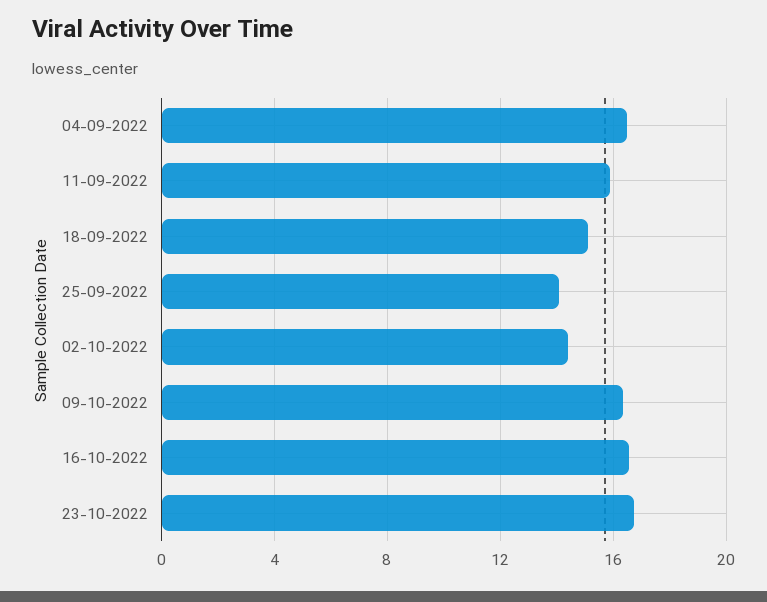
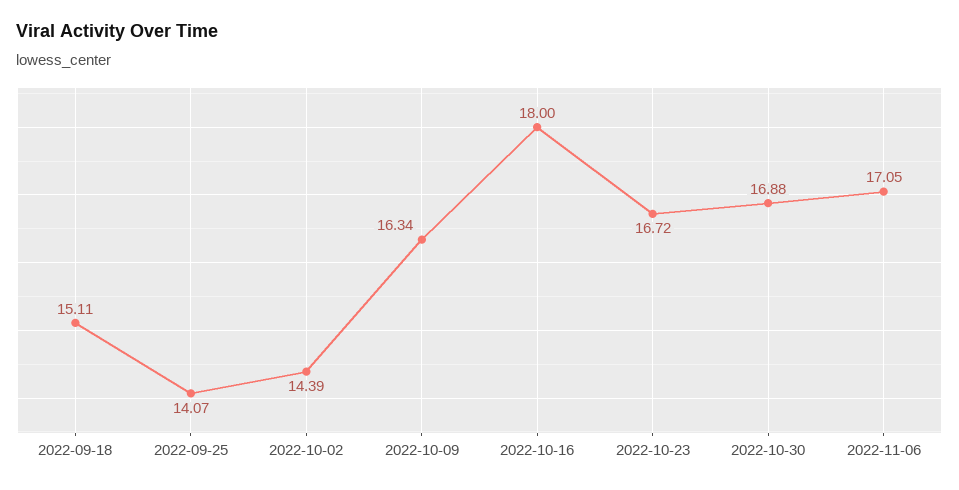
04-09-2022: 16.5 -> none
11-09-2022: 16 -> none
16-10-2022: 16.5 -> 18
2022-10-30: none -> 16.88
2022-11-06: none -> 17.05

